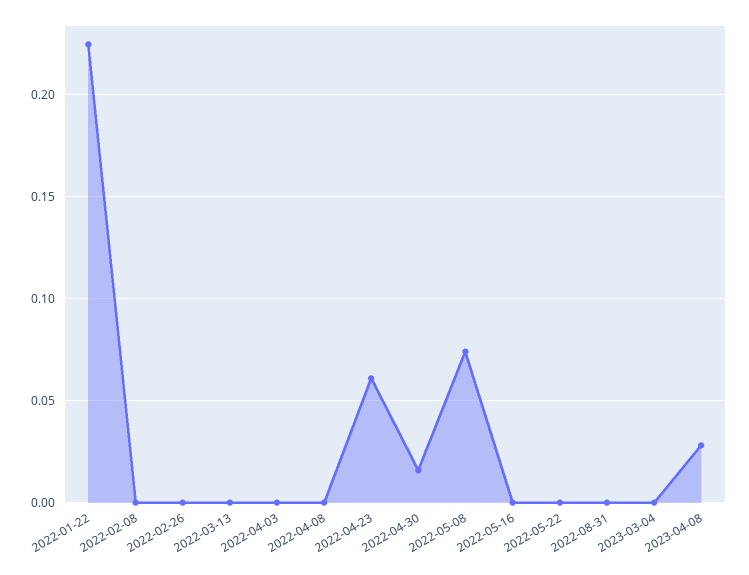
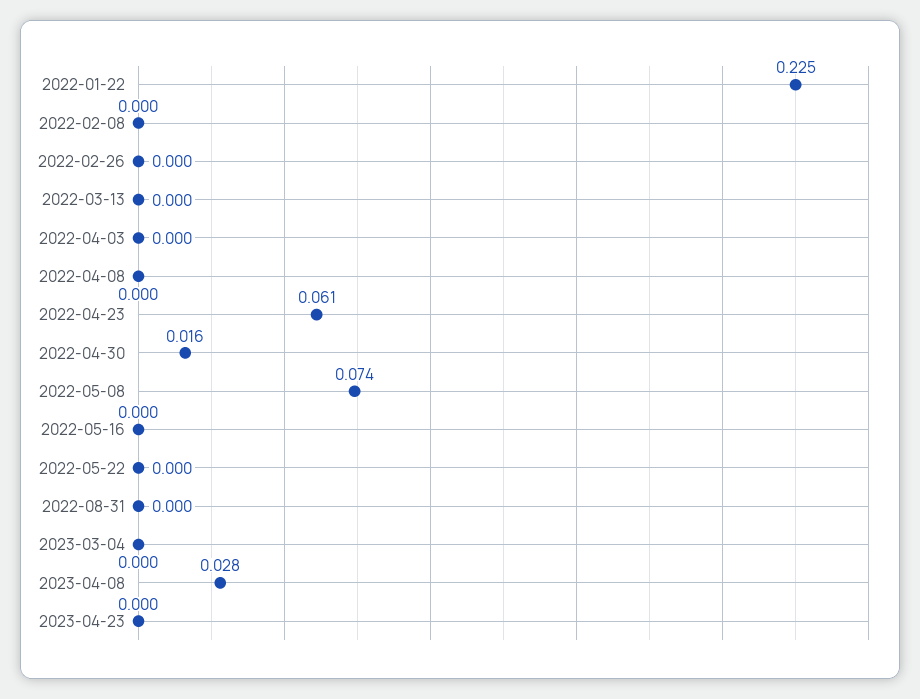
2023-04-23: none -> 0

